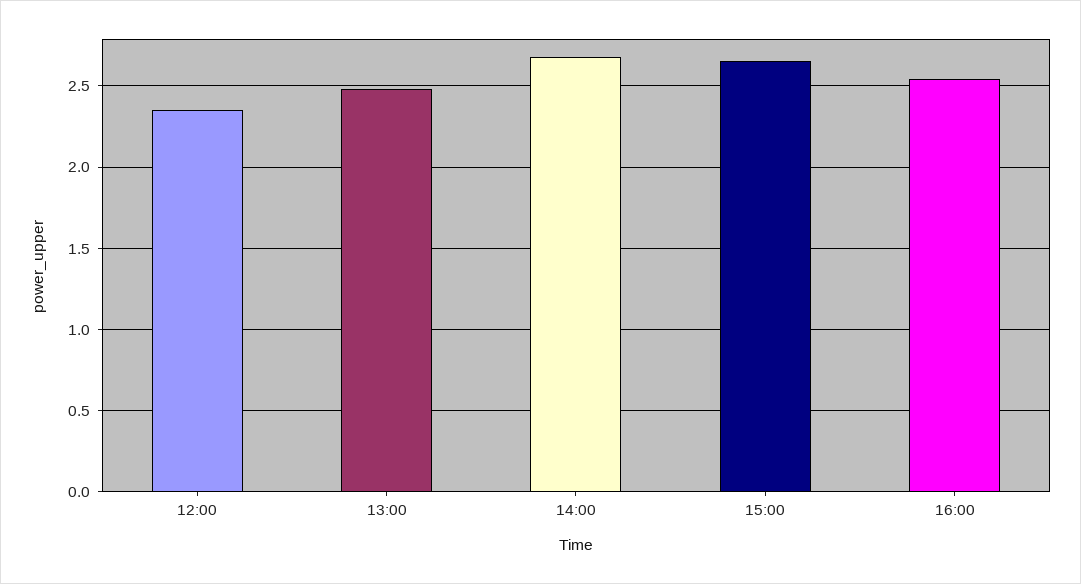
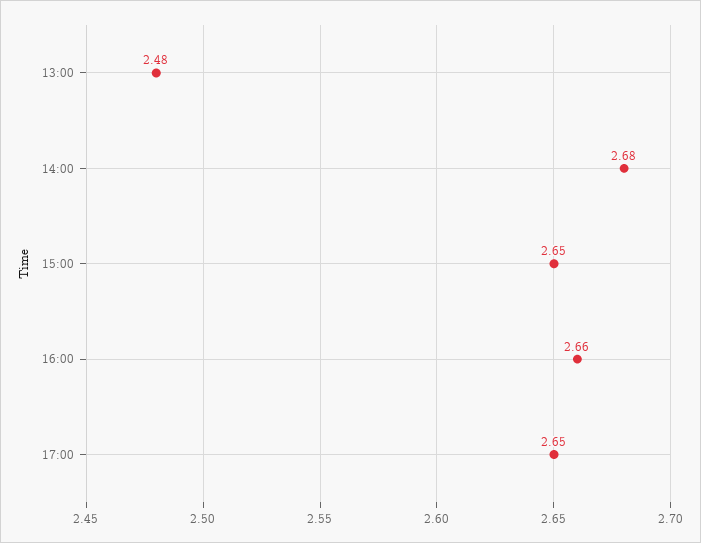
12:00: 2.35 -> none
16:00: 2.55 -> 2.66
17:00: none -> 2.65

